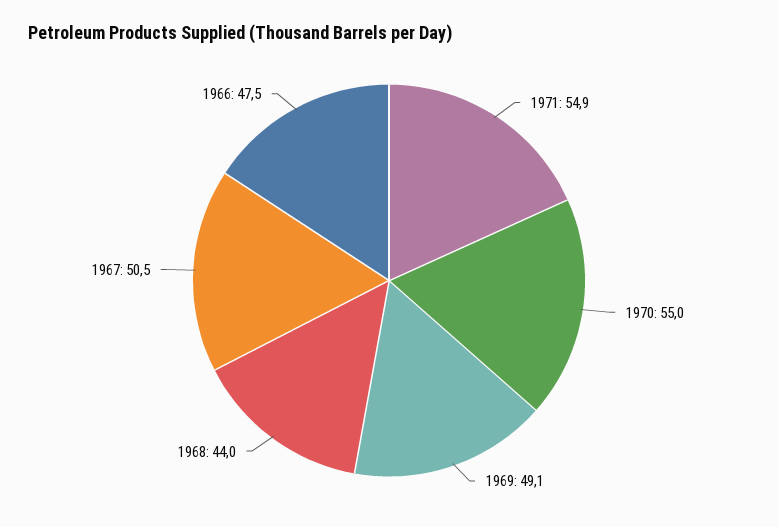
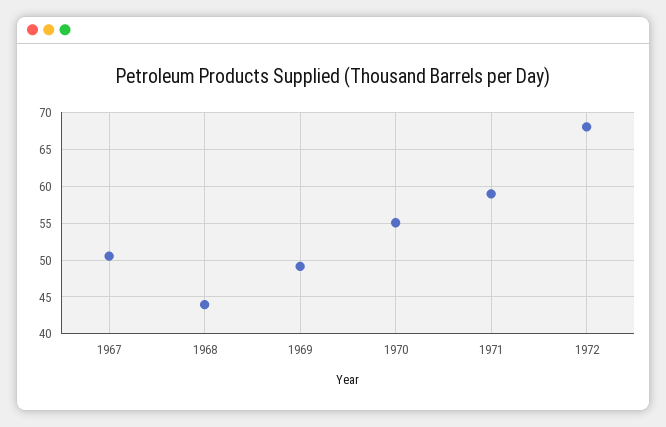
1971: 54.9 -> 59
1966: 47.5 -> none
1972: none -> 68

